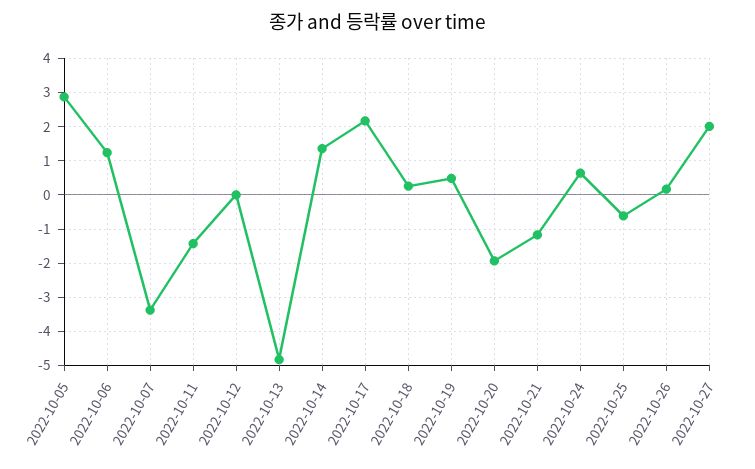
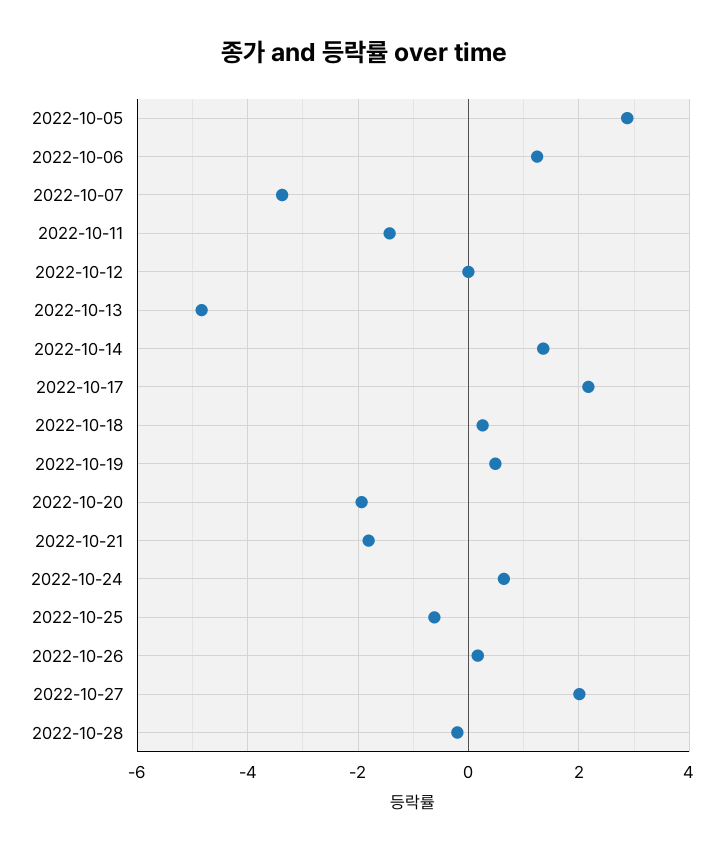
2022-10-21: -1.2 -> -1.8
2022-10-28: none -> -0.2

